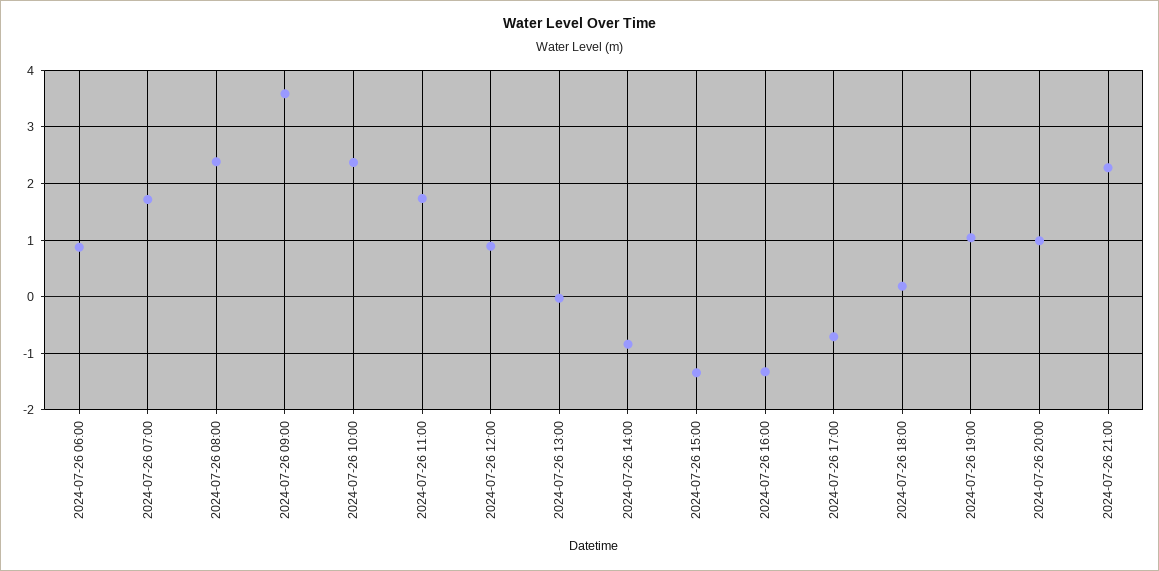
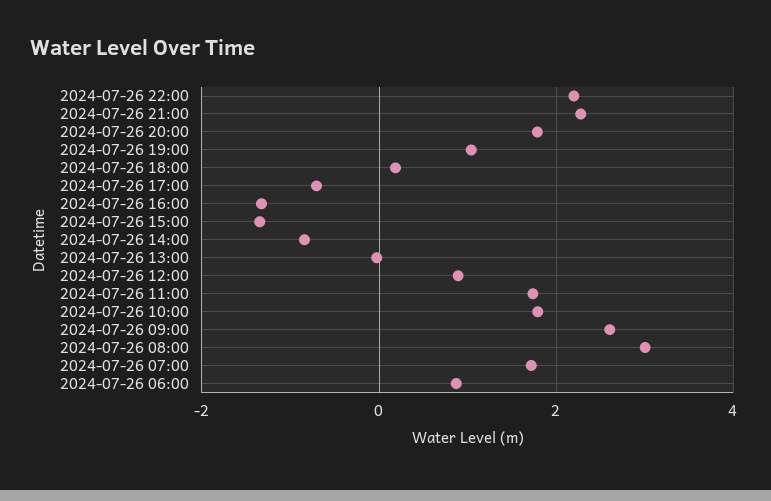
2024-07-26 08:00: 2.4 -> 3
2024-07-26 09:00: 3.6 -> 2.6
2024-07-26 10:00: 2.4 -> 1.8
2024-07-26 20:00: 1 -> 1.8
2024-07-26 22:00: none -> 2.2

